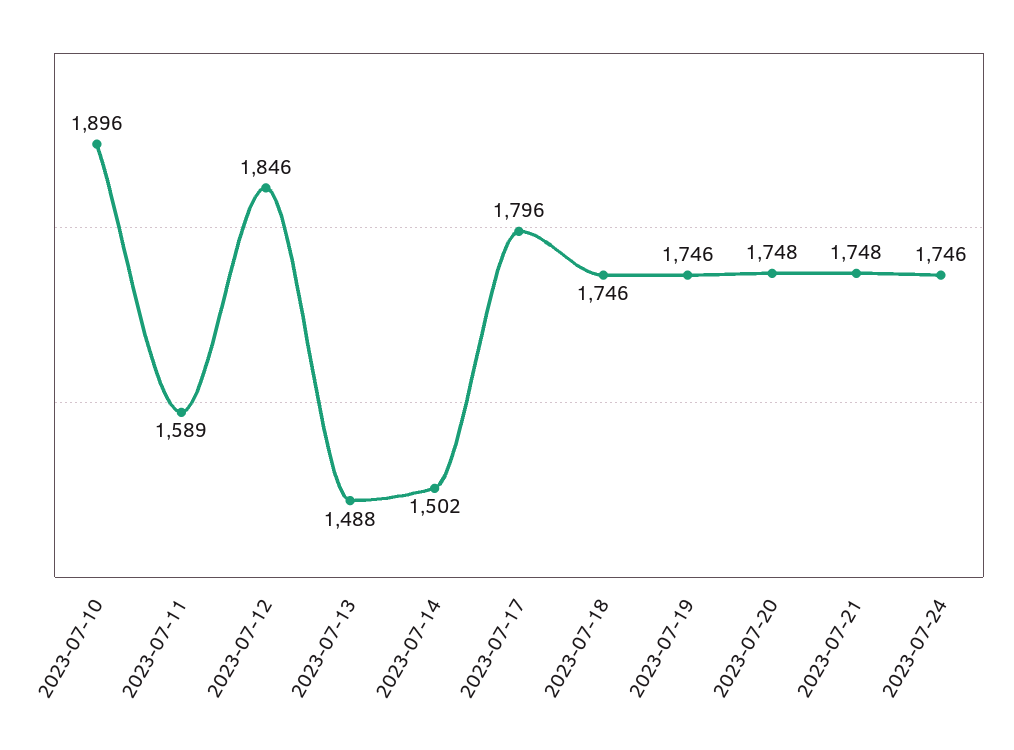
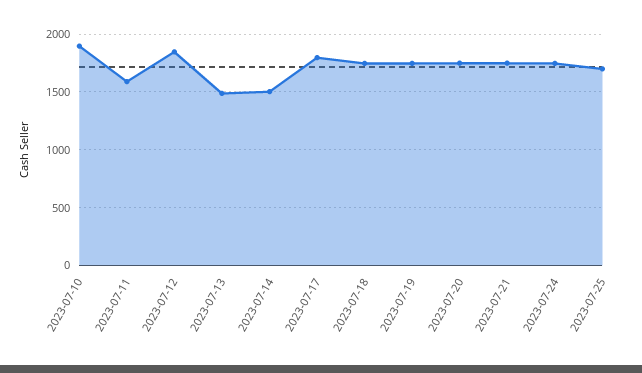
2023-07-25: none -> 1700

